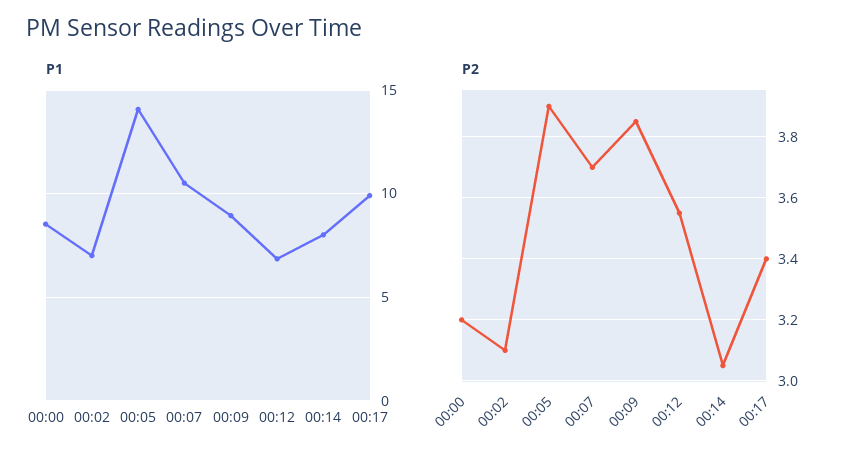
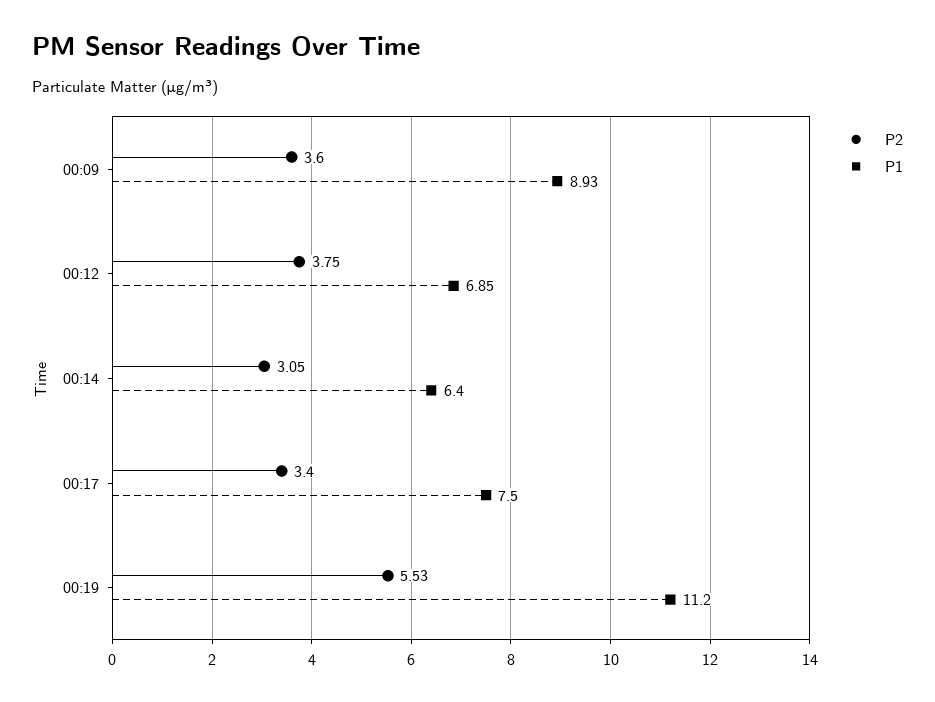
P1, 00:00: 8.5 -> none
P1, 00:02: 7 -> none
P1, 00:05: 14 -> none
P1, 00:07: 10.5 -> none
P1, 00:14: 8 -> 6.4
P1, 00:17: 10 -> 7.5
P2, 00:00: 3.2 -> none
P2, 00:02: 3.1 -> none
P2, 00:05: 3.9 -> none
P2, 00:07: 3.7 -> none
P2, 00:09: 3.85 -> 3.6
P2, 00:12: 3.55 -> 3.75
P2, 00:19: none -> 5.53
P1, 00:19: none -> 11.2

